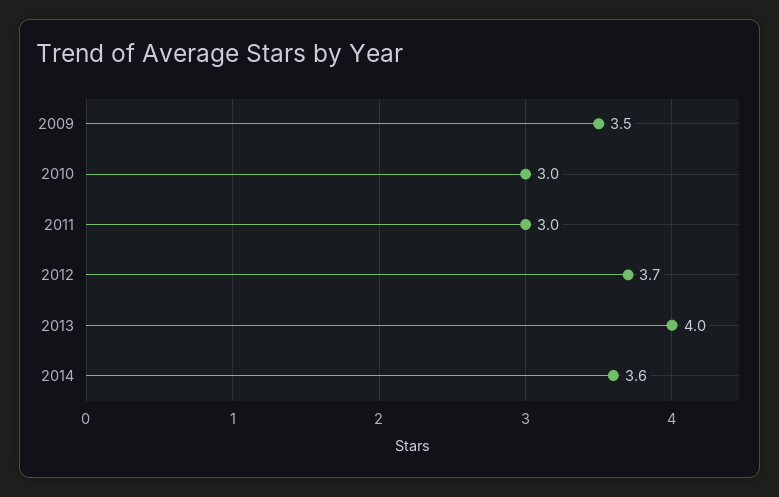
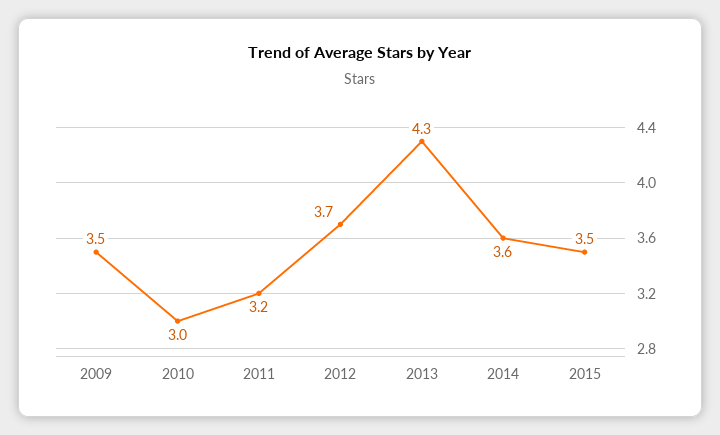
2011: 3 -> 3.2
2013: 4 -> 4.3
2015: none -> 3.5

